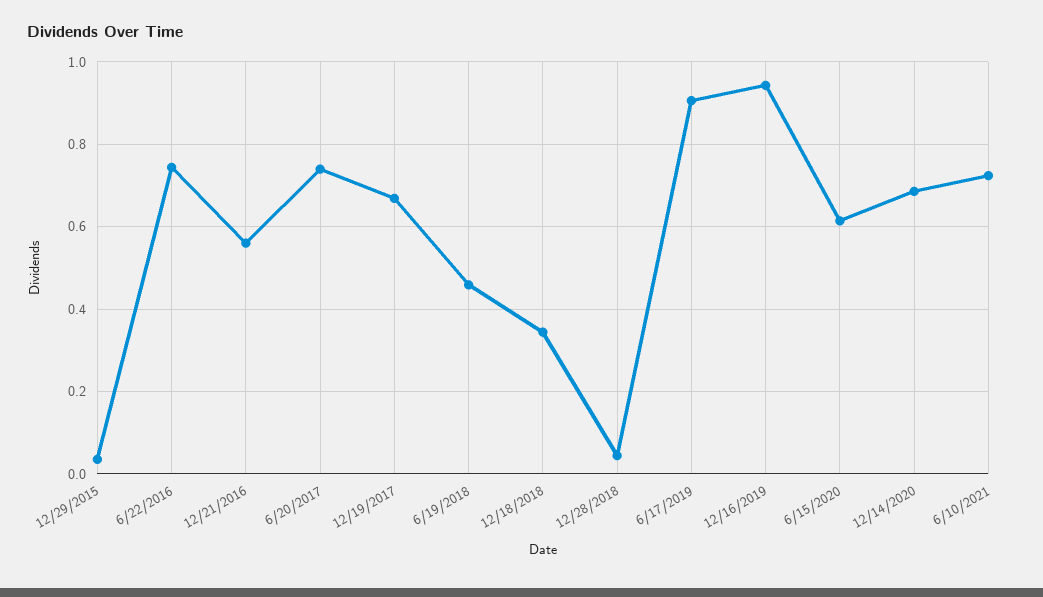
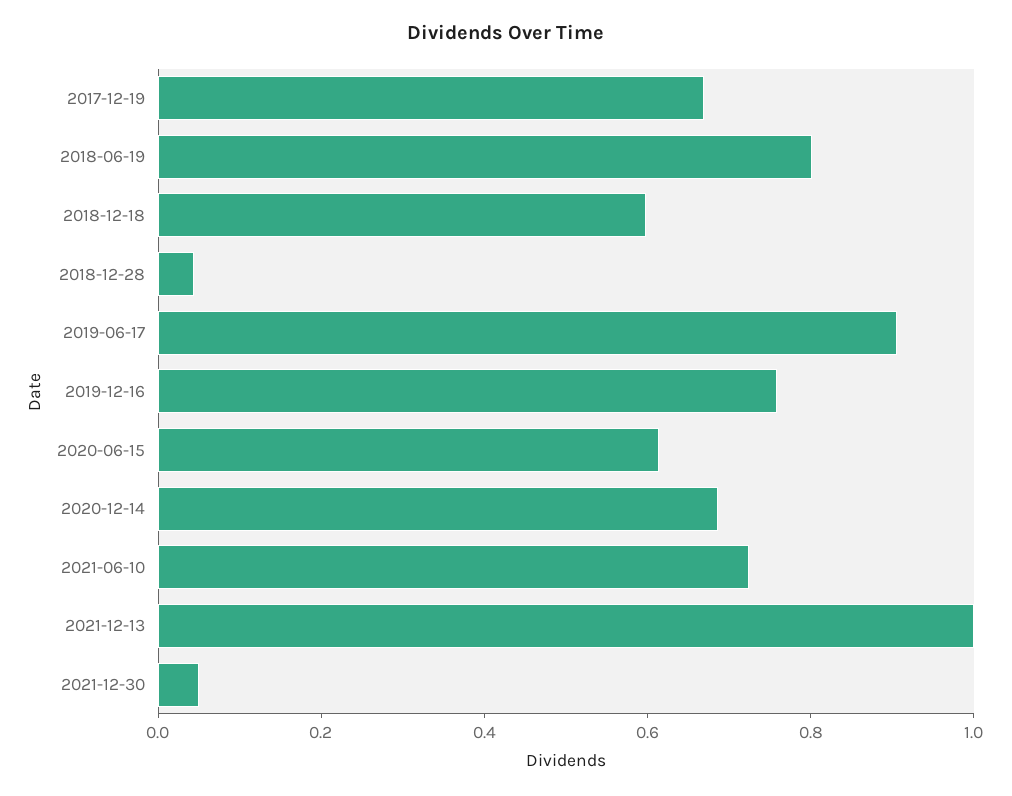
12/29/2015: 0.04 -> none
6/22/2016: 0.74 -> none
12/21/2016: 0.56 -> none
6/20/2017: 0.74 -> none
6/19/2018: 0.46 -> 0.8
12/18/2018: 0.34 -> 0.6
12/16/2019: 0.94 -> 0.75
2021-12-13: none -> 1
2021-12-30: none -> 0.05

